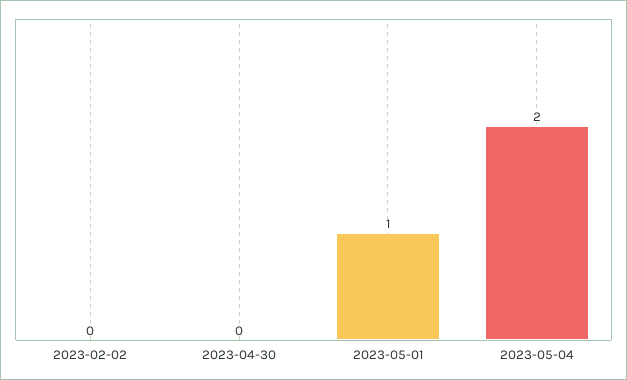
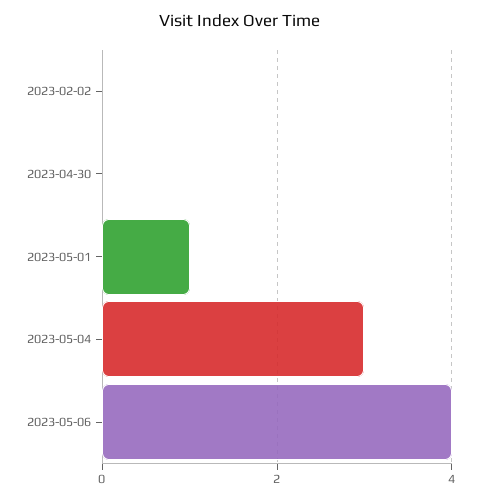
2023-05-04: 2 -> 3
2023-05-06: none -> 4

